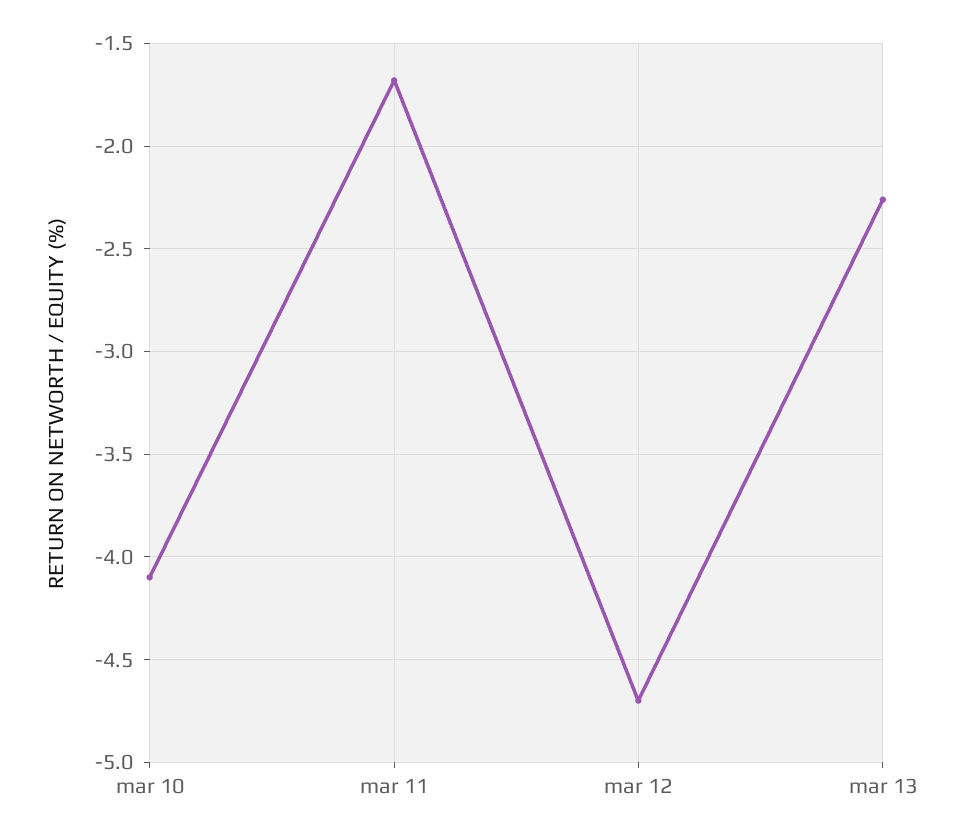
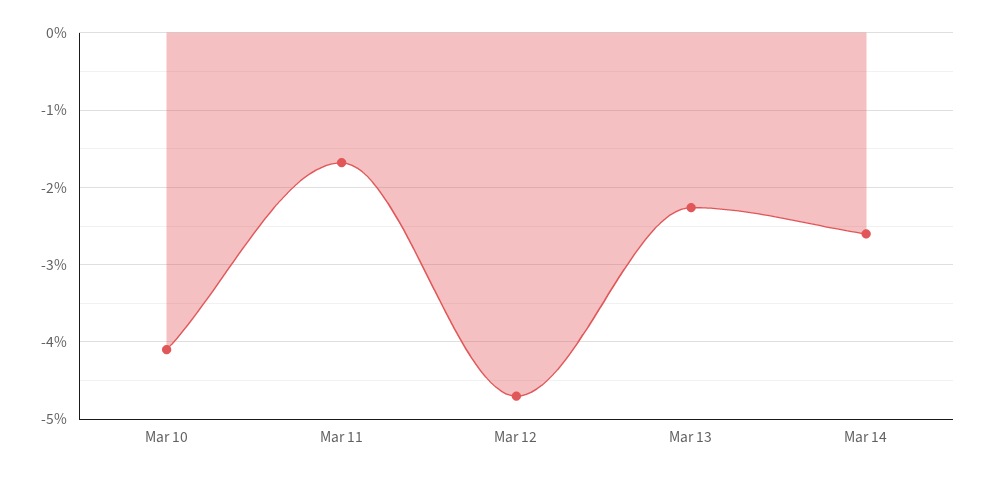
Mar 14: none -> -2.6

